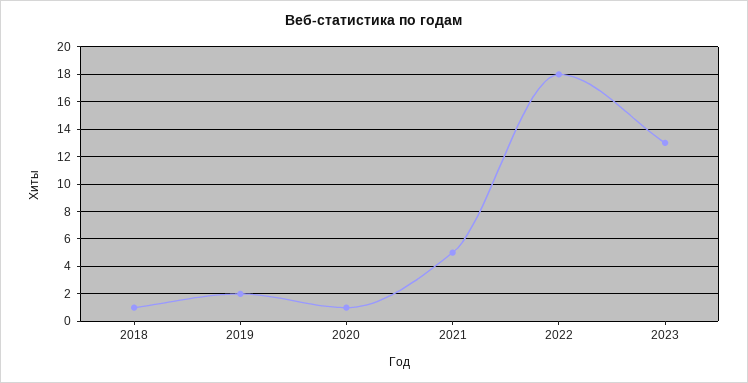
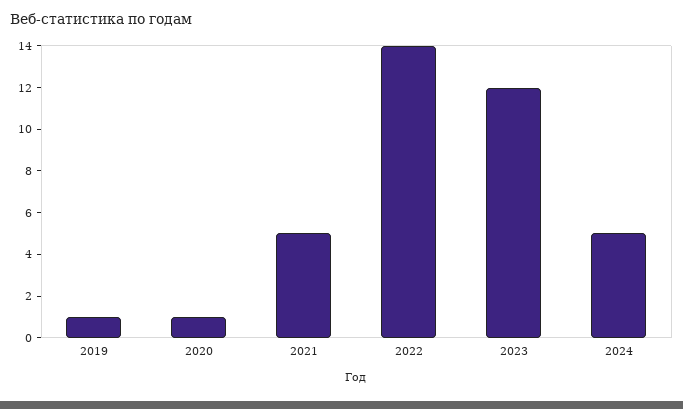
2018: 1 -> none
2019: 2 -> 1
2022: 18 -> 14
2023: 13 -> 12
2024: none -> 5

